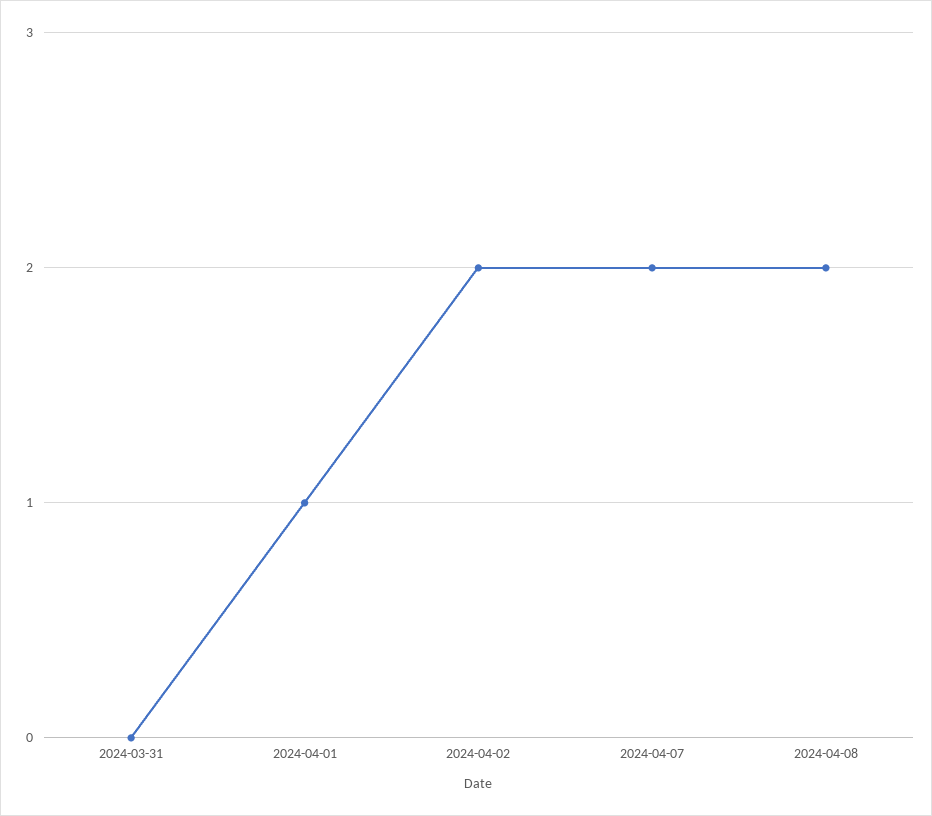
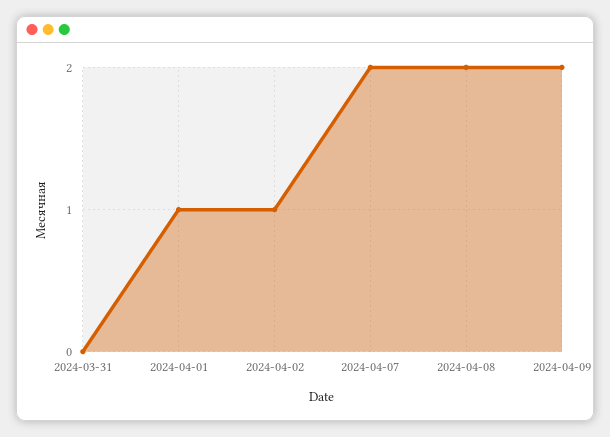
2024-04-02: 2 -> 1
2024-04-09: none -> 2

